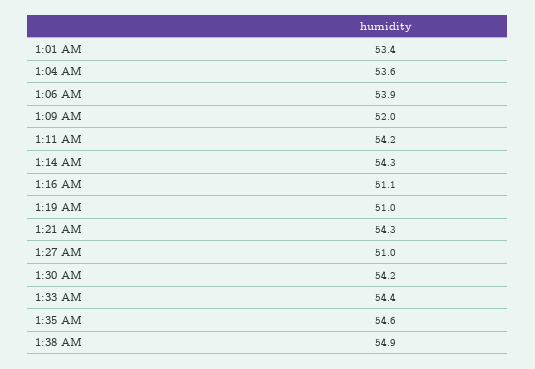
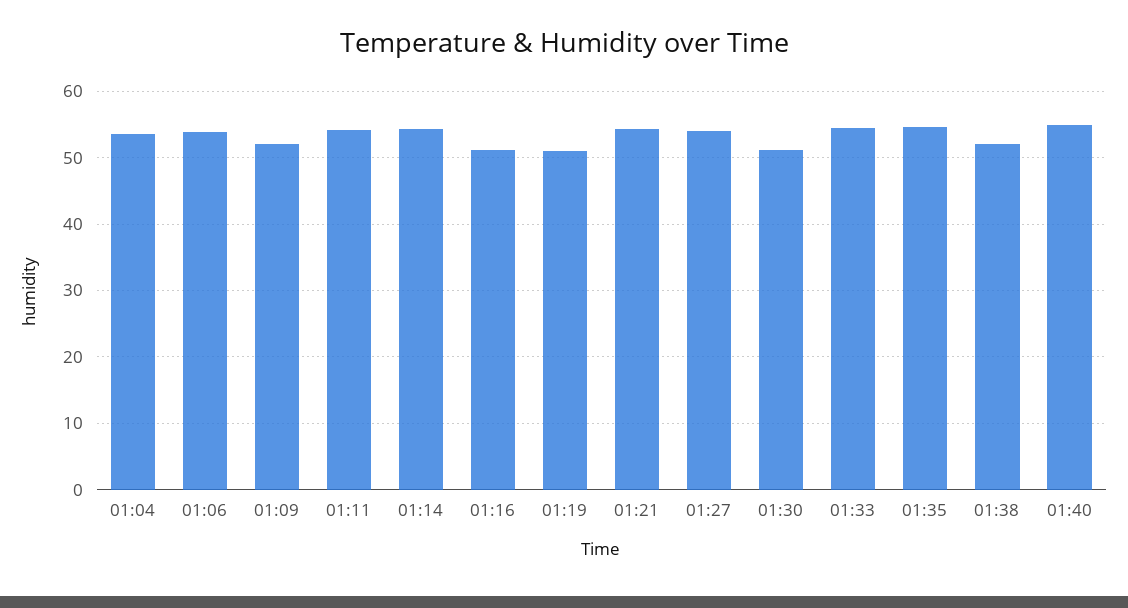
1:01 AM: 53.4 -> none
1:27 AM: 51 -> 54
1:30 AM: 54.2 -> 51
1:38 AM: 54.9 -> 52
01:40: none -> 55

